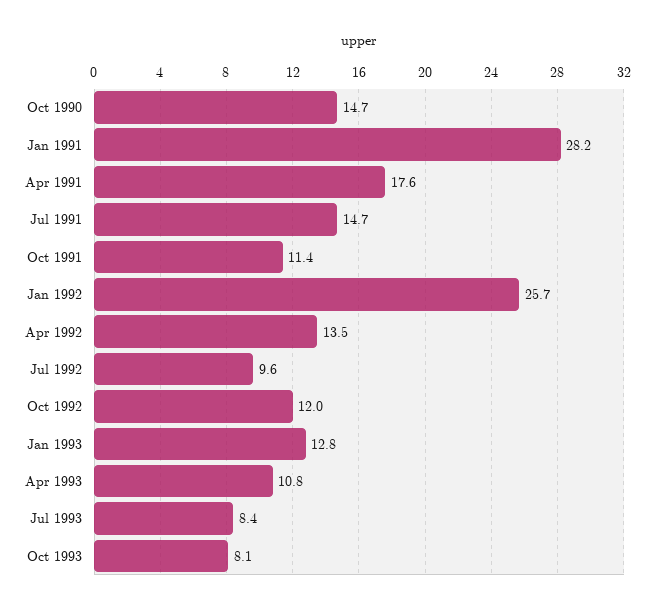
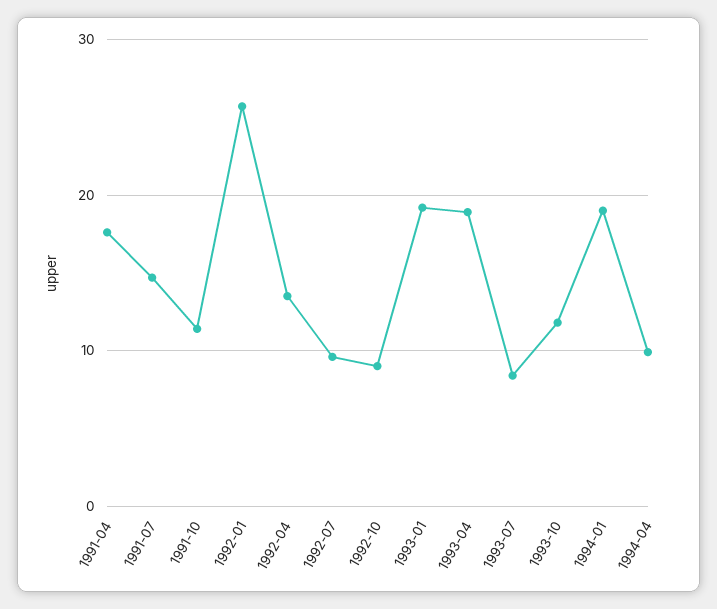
Oct 1990: 14.7 -> none
Jan 1991: 28.2 -> none
Oct 1992: 12 -> 9
Jan 1993: 12.8 -> 19
Apr 1993: 10.8 -> 19
Oct 1993: 8.1 -> 12
1994-01: none -> 19
1994-04: none -> 10

